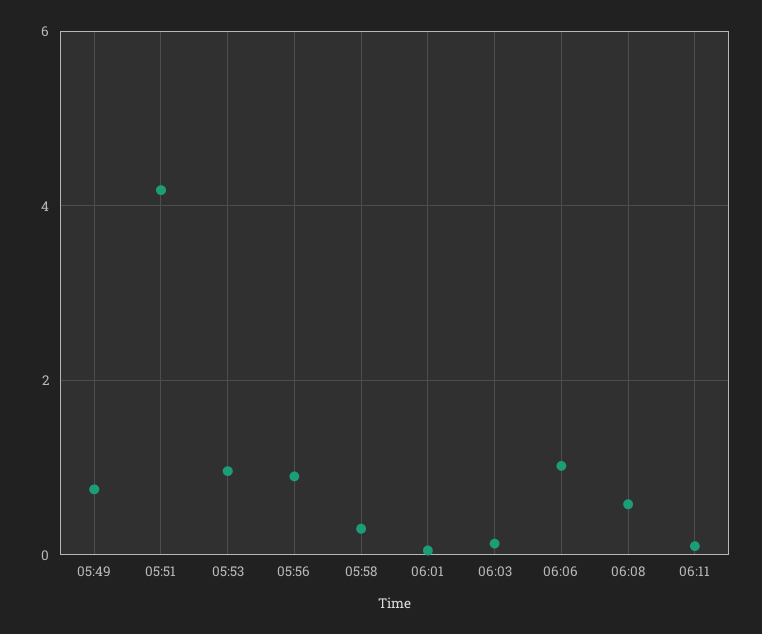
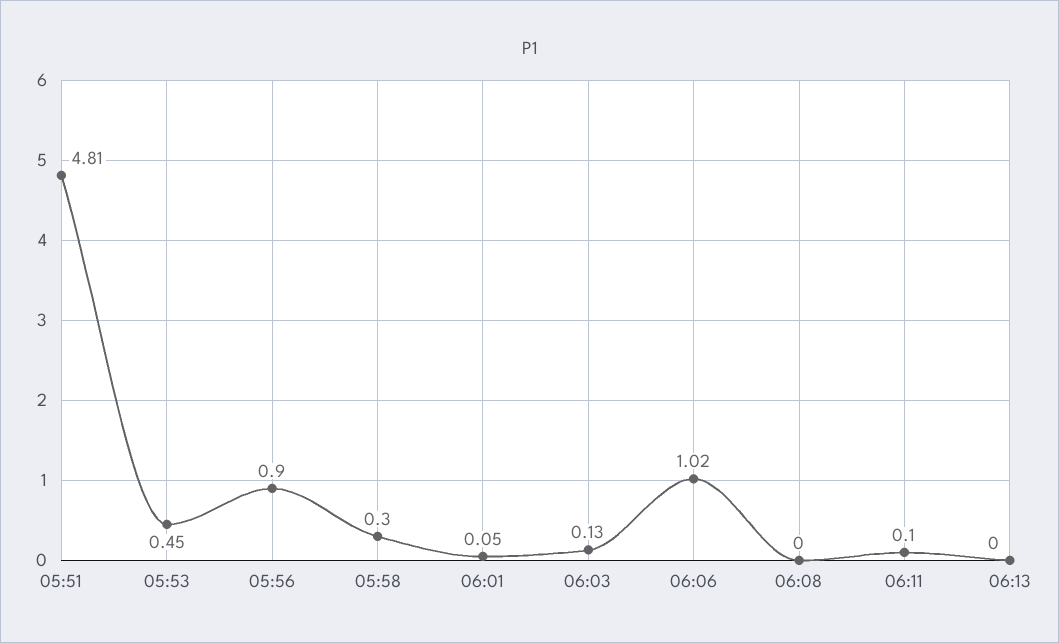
05:49: 0.8 -> none
05:51: 4.2 -> 4.81
05:53: 1 -> 0.45
06:08: 0.6 -> 0
06:13: none -> 0

